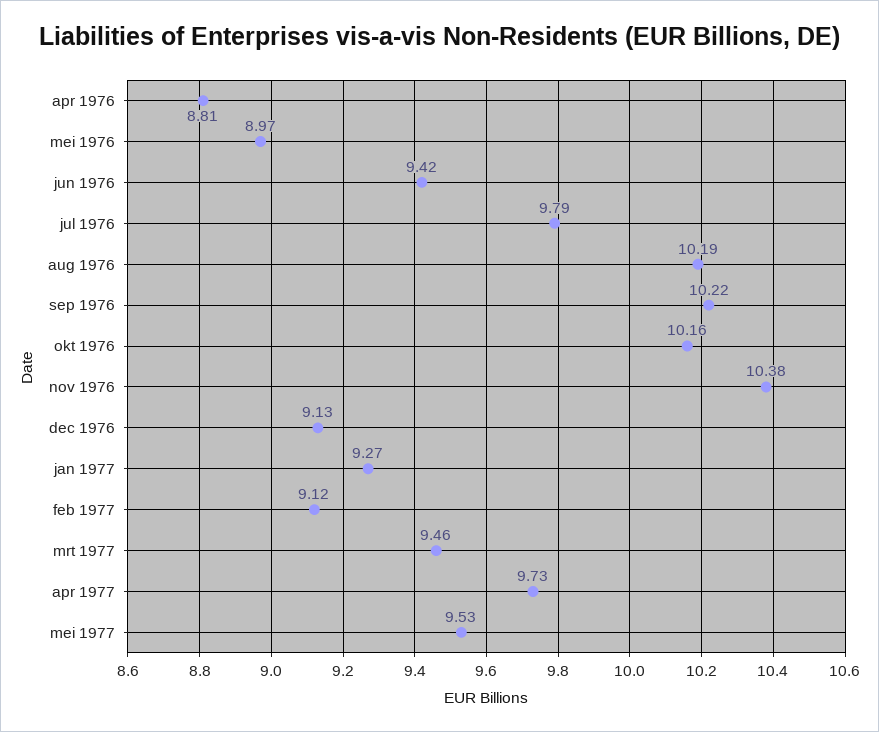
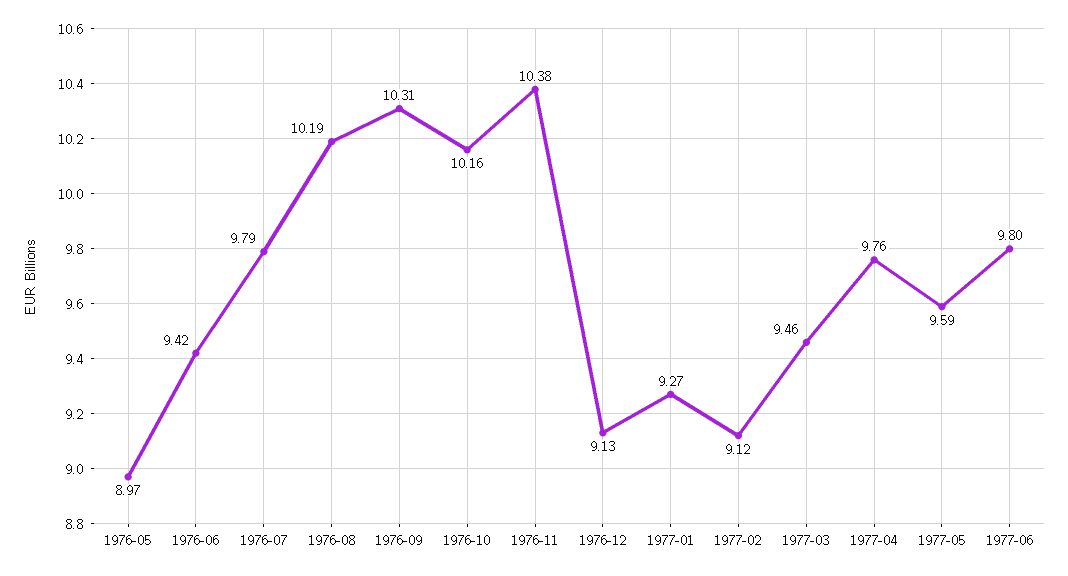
apr 1976: 8.81 -> none
sep 1976: 10.22 -> 10.31
apr 1977: 9.73 -> 9.76
mei 1977: 9.53 -> 9.59
1977-06: none -> 9.8

